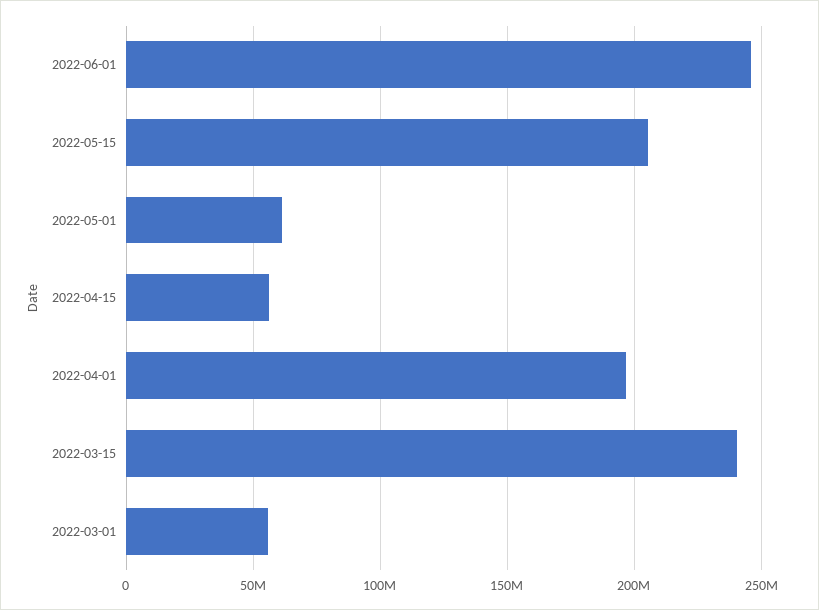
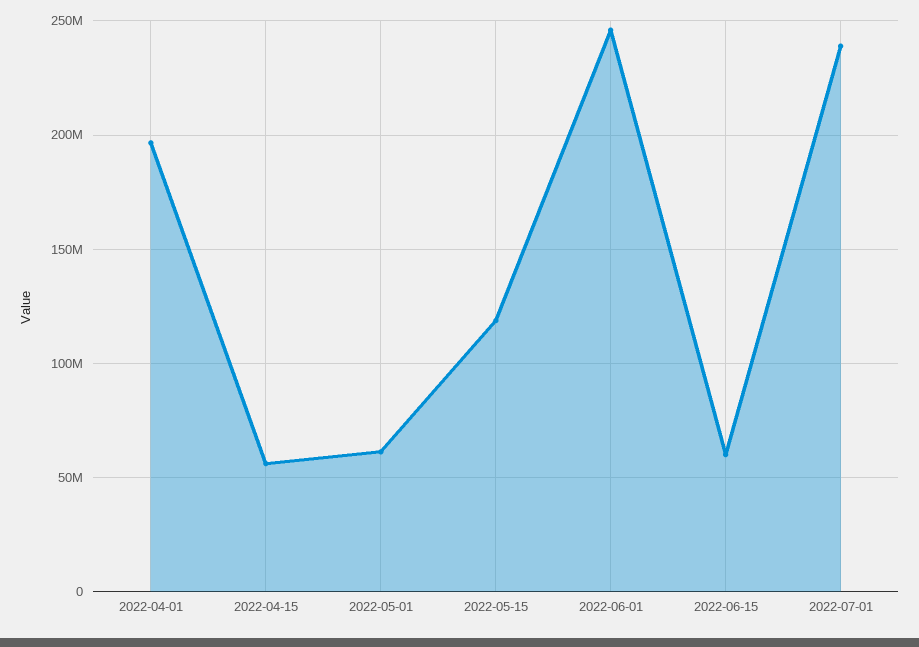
2022-05-15: 205000000 -> 120000000
2022-03-15: 240000000 -> none
2022-03-01: 55000000 -> none
2022-06-15: none -> 60000000
2022-07-01: none -> 240000000

